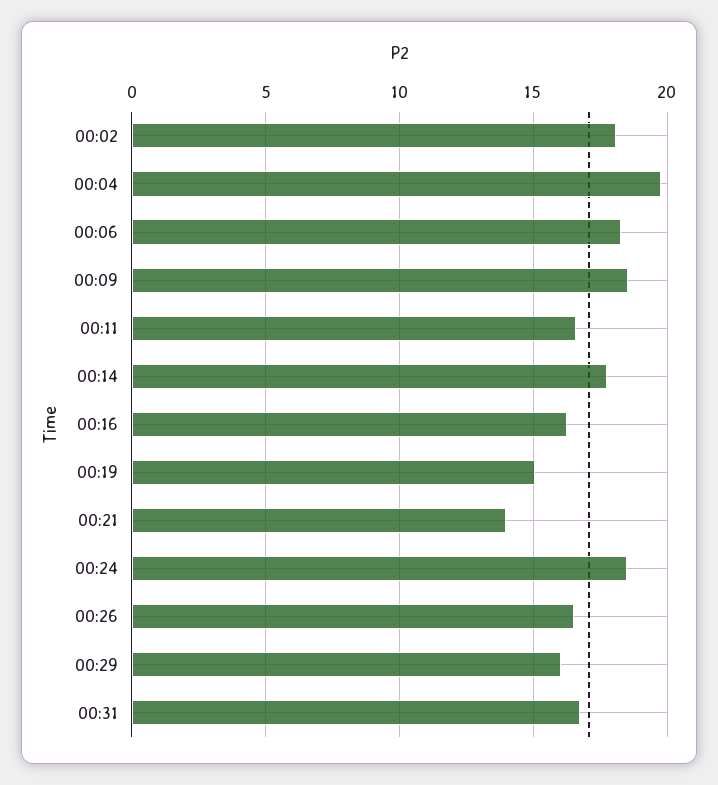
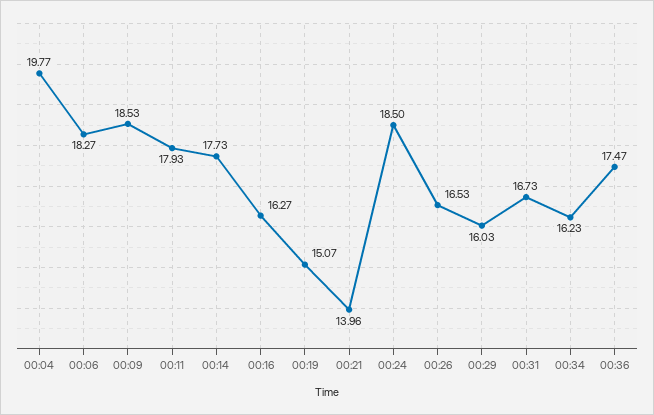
00:02: 18 -> none
00:11: 16.5 -> 17.93
00:34: none -> 16.23
00:36: none -> 17.47

